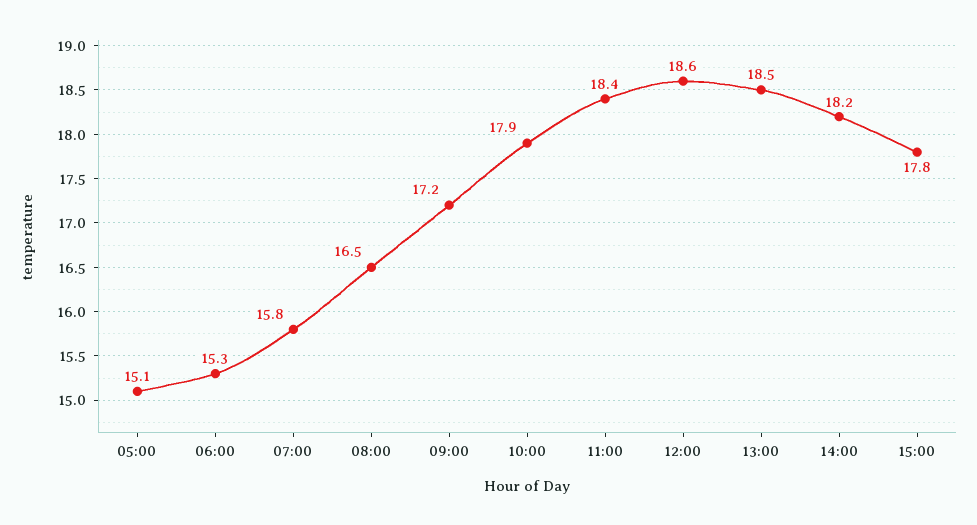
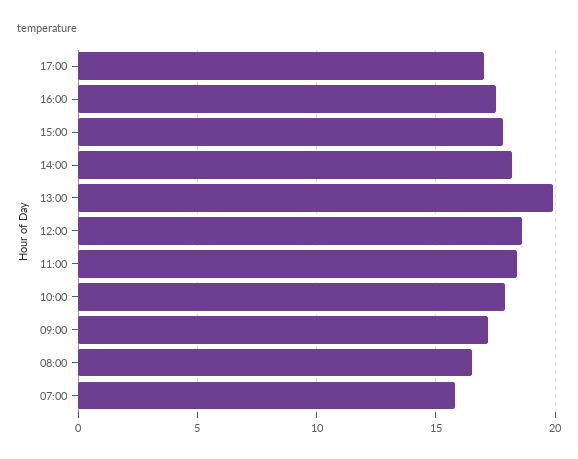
05:00: 15.1 -> none
06:00: 15.3 -> none
13:00: 18.5 -> 20
17:00: none -> 17
16:00: none -> 17.5

